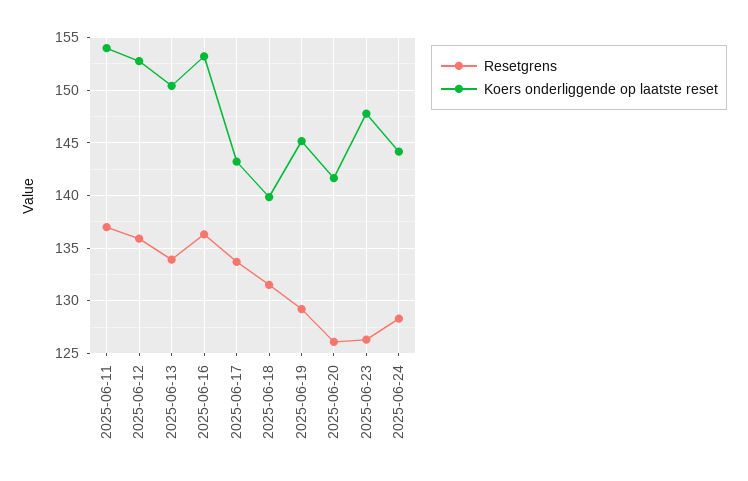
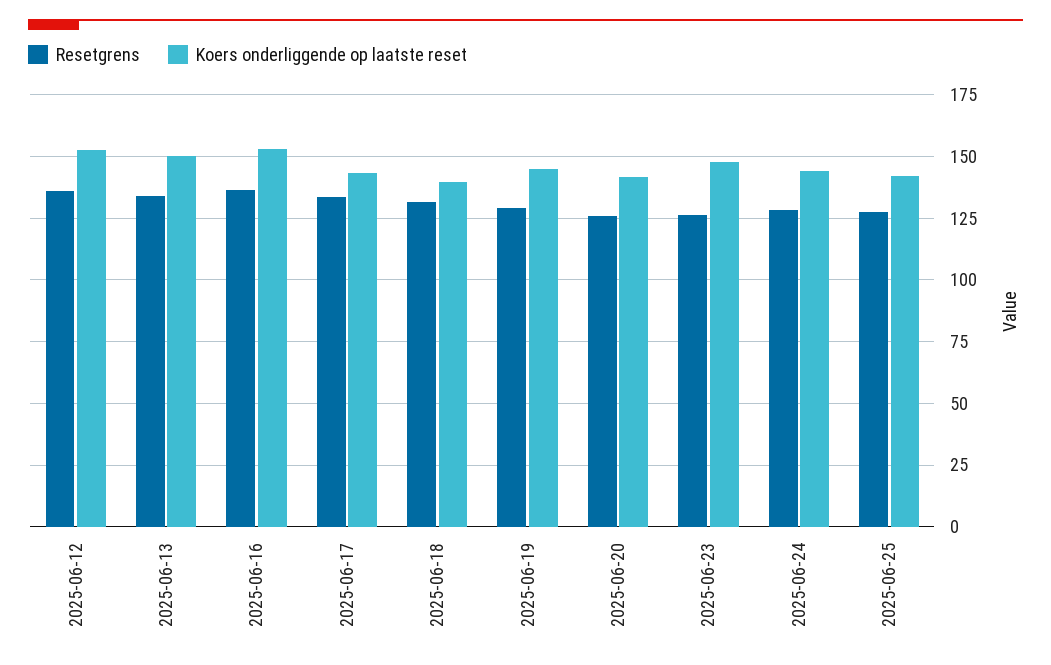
Resetgrens, 2025-06-11: 137 -> none
Koers onderliggende op laatste reset, 2025-06-11: 154 -> none
Resetgrens, 2025-06-25: none -> 127.5
Koers onderliggende op laatste reset, 2025-06-25: none -> 142.5

